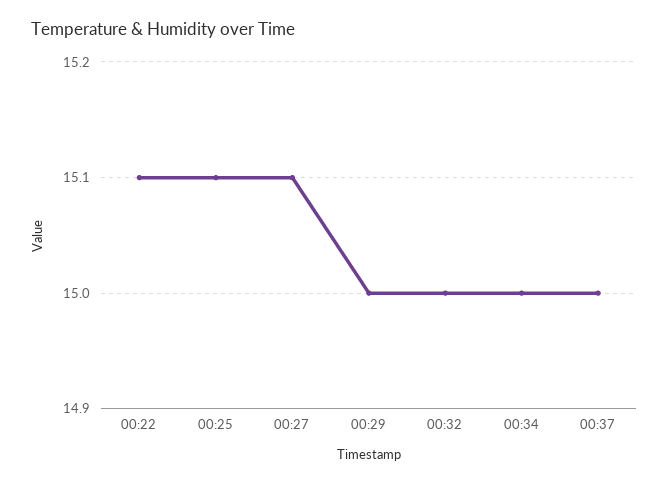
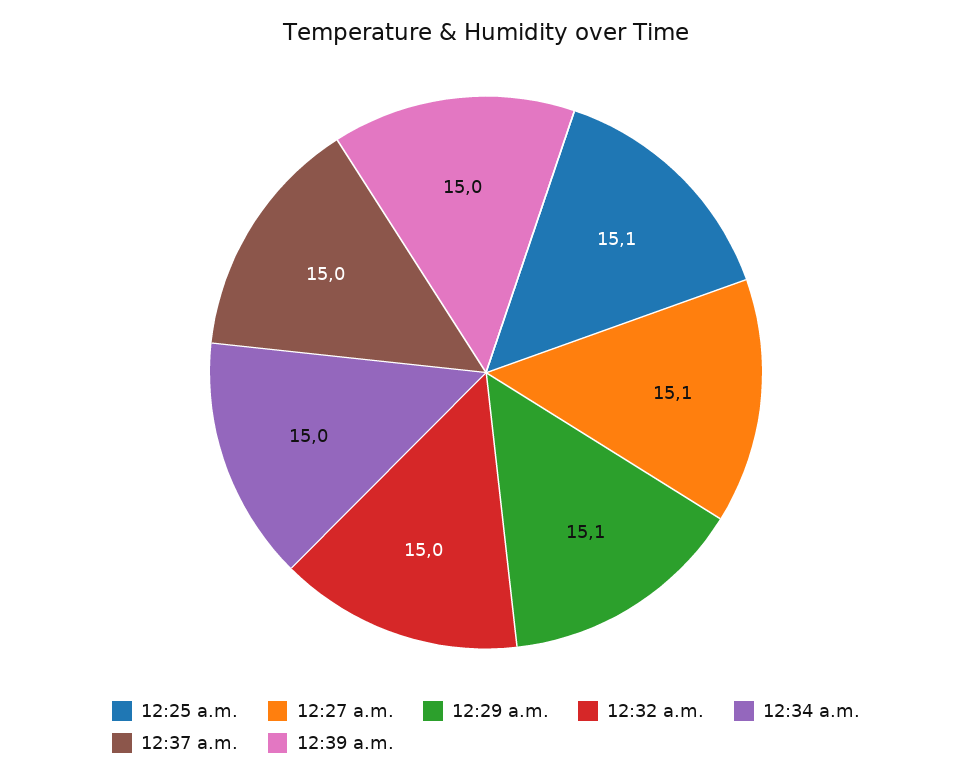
00:22: 15.1 -> none
00:29: 15 -> 15.1
12:39 a.m.: none -> 15

